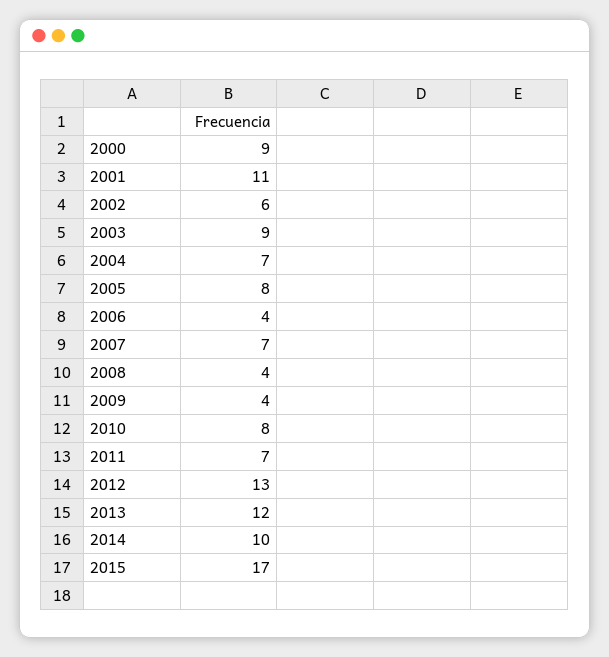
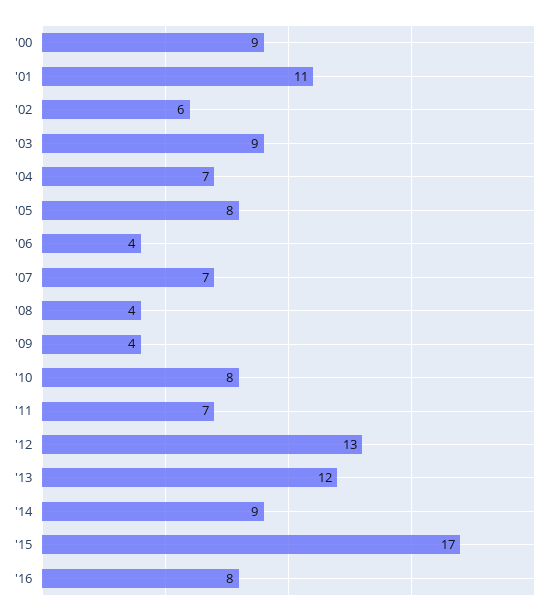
2014: 10 -> 9
'16: none -> 8

